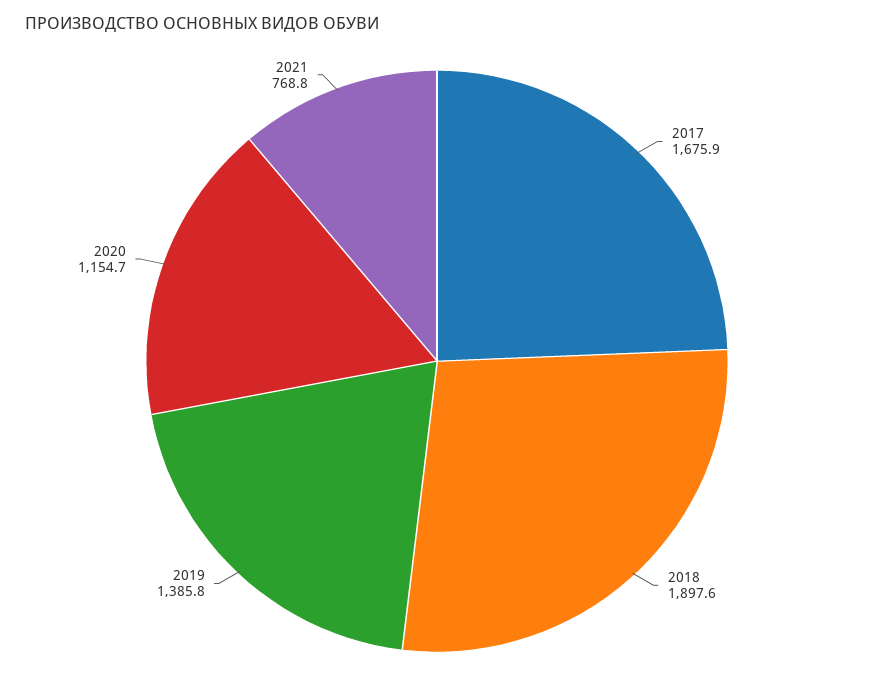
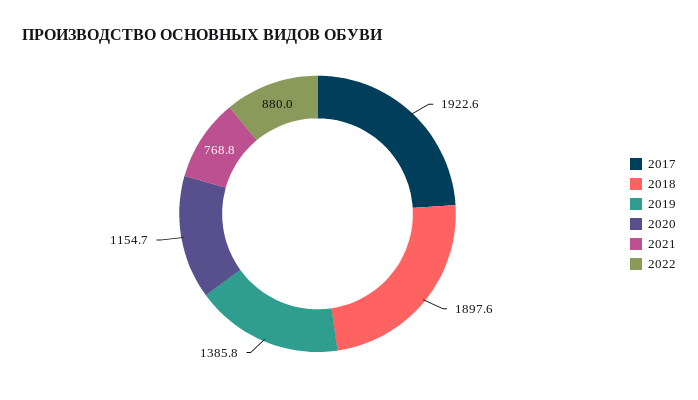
2017: 1675.9 -> 1922.6
2022: none -> 880

